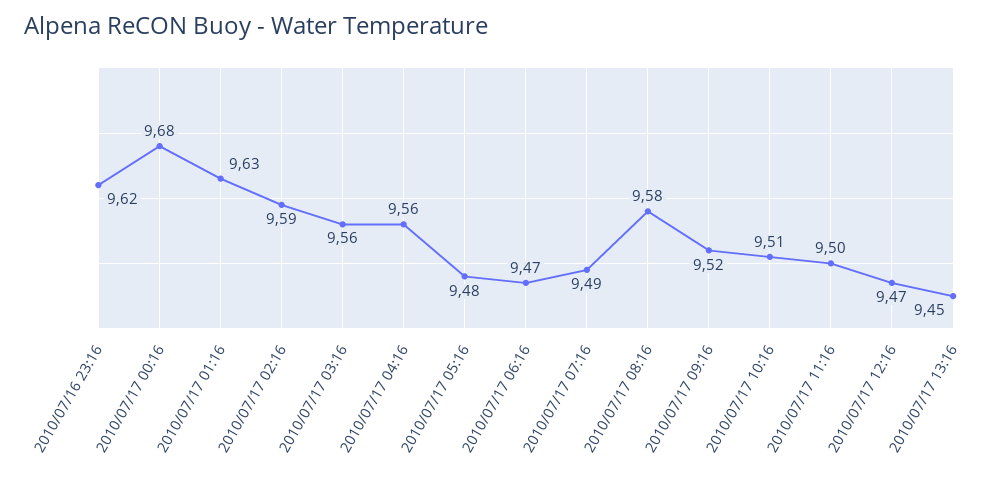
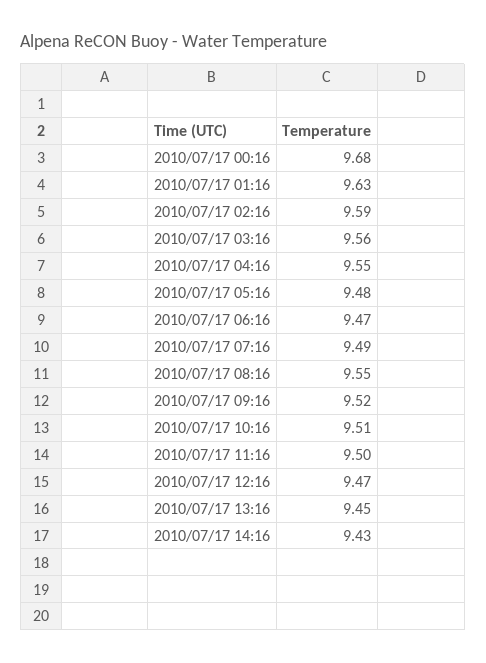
2010/07/16 23:16: 9.62 -> none
2010/07/17 04:16: 9.56 -> 9.55
2010/07/17 08:16: 9.58 -> 9.55
2010/07/17 14:16: none -> 9.43

